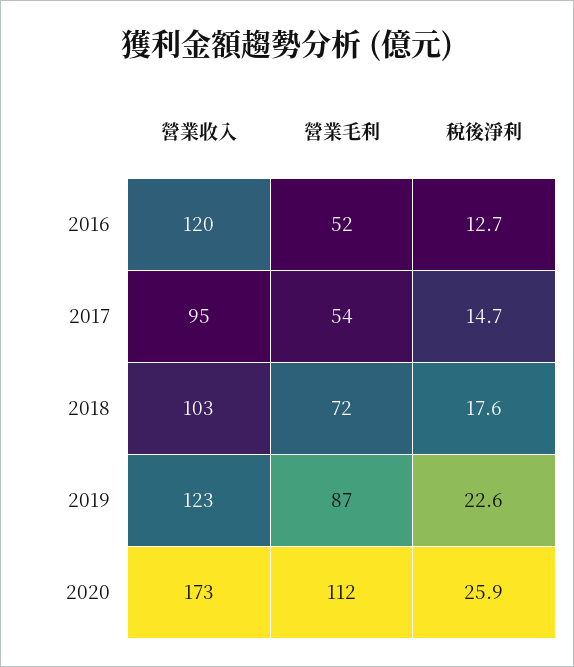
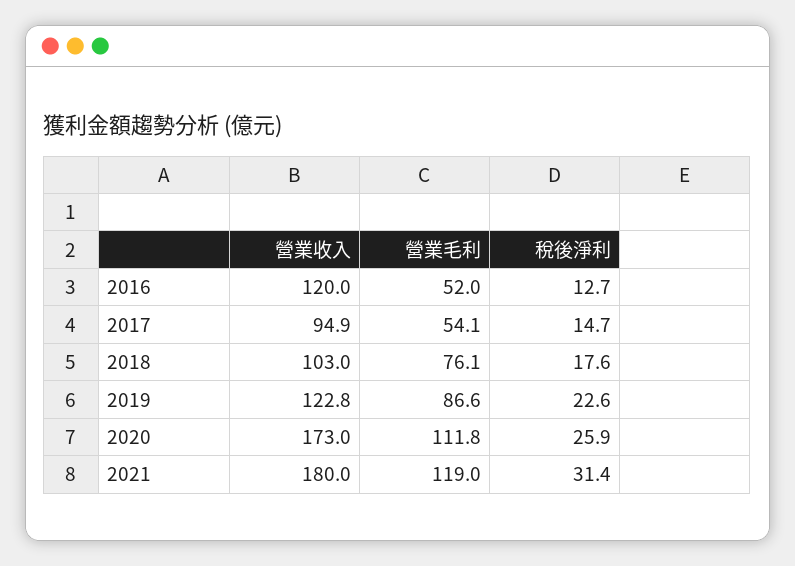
營業毛利, 2018: 72 -> 76.1
營業收入, 2021: none -> 180
營業毛利, 2021: none -> 119
稅後淨利, 2021: none -> 31.4

